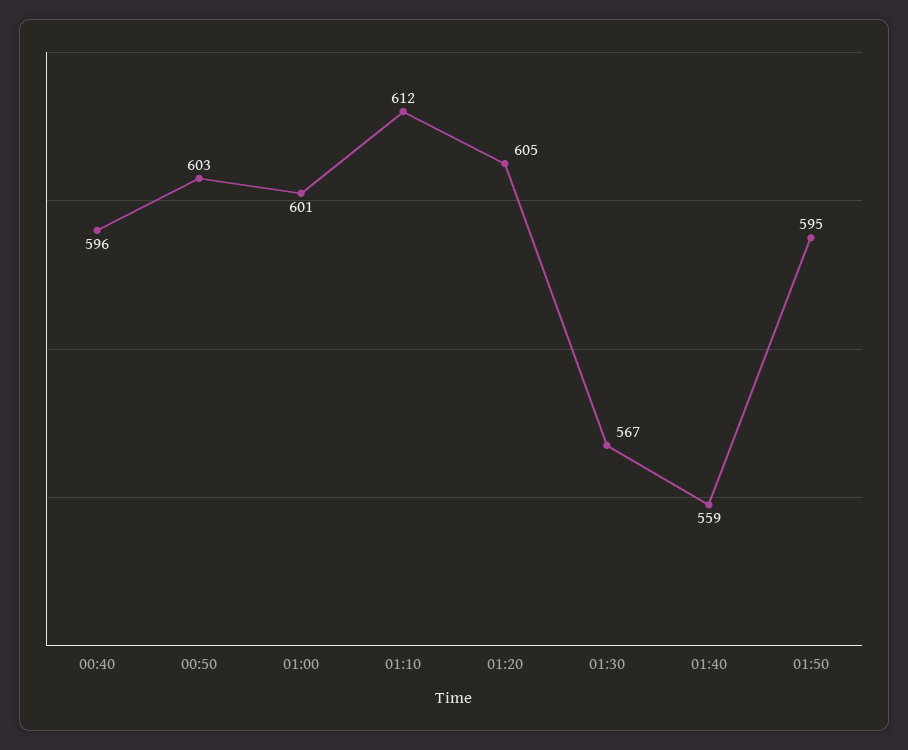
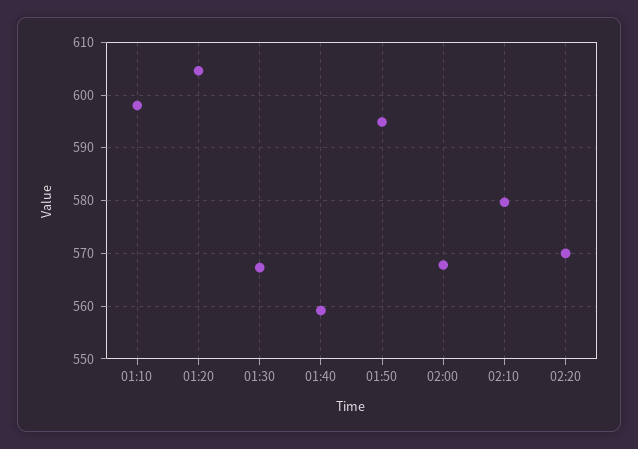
00:40: 596 -> none
00:50: 603 -> none
01:00: 601 -> none
01:10: 612 -> 598
02:00: none -> 568
02:10: none -> 580
02:20: none -> 570

